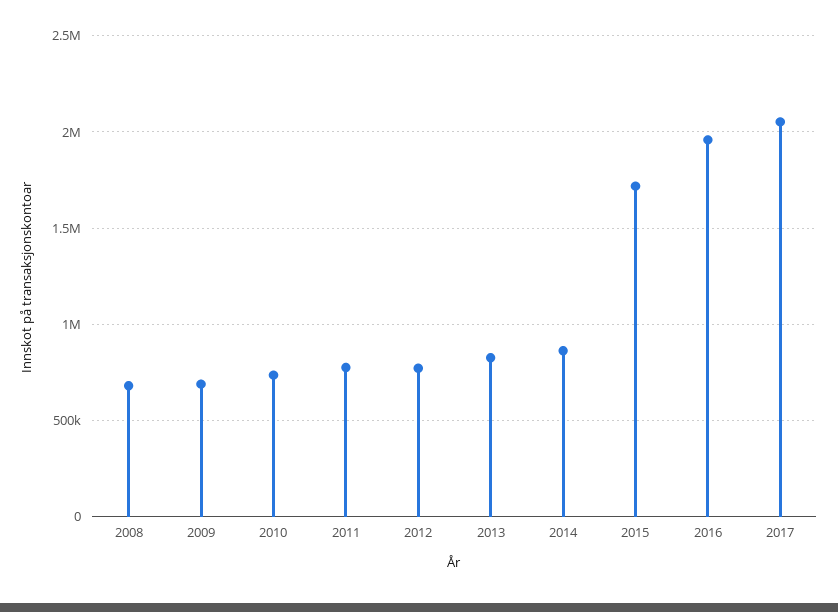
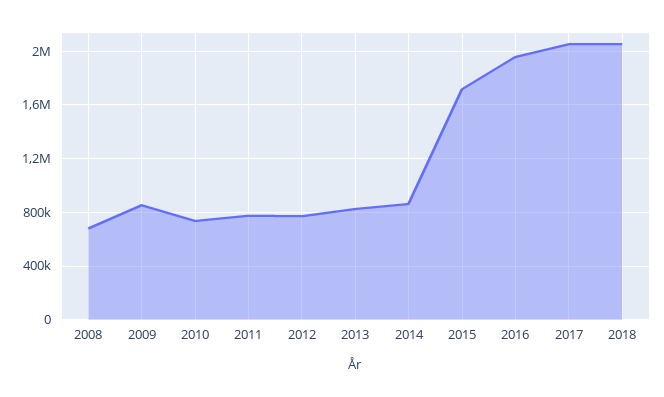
2009: 700000 -> 850000
2018: none -> 2050000

